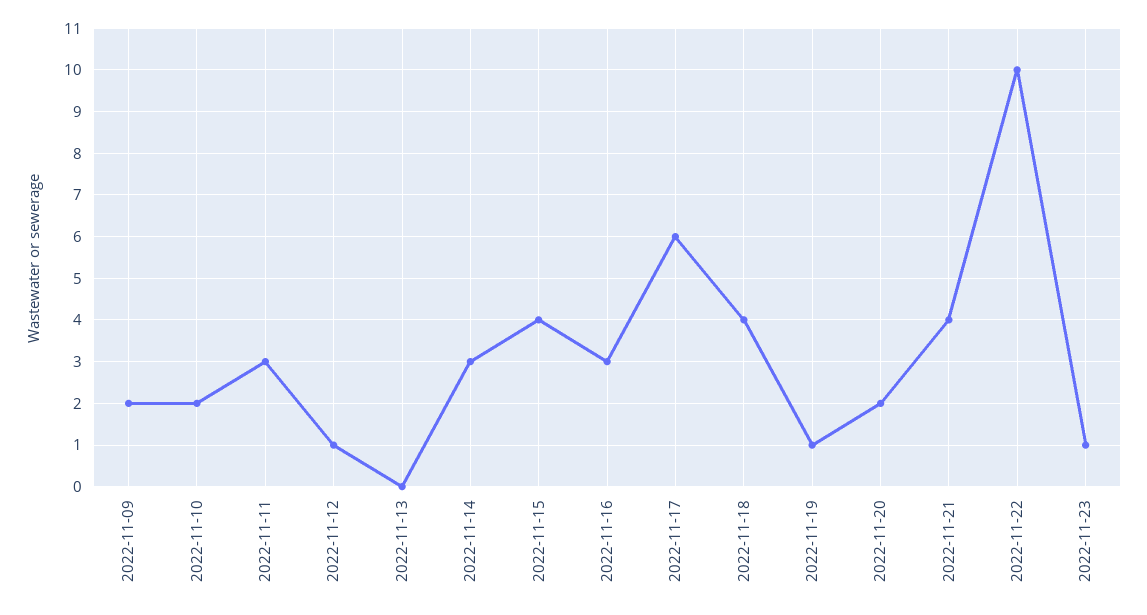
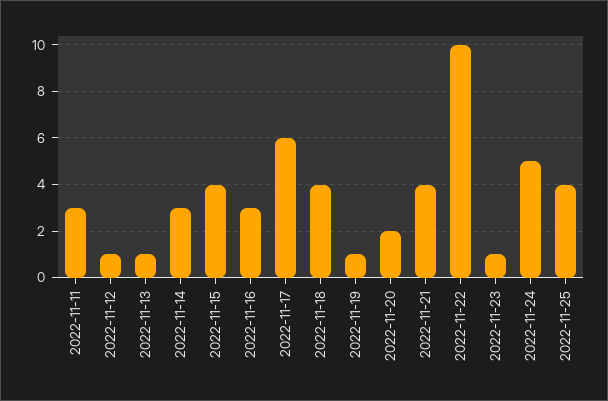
2022-11-09: 2 -> none
2022-11-10: 2 -> none
2022-11-13: 0 -> 1
2022-11-24: none -> 5
2022-11-25: none -> 4

